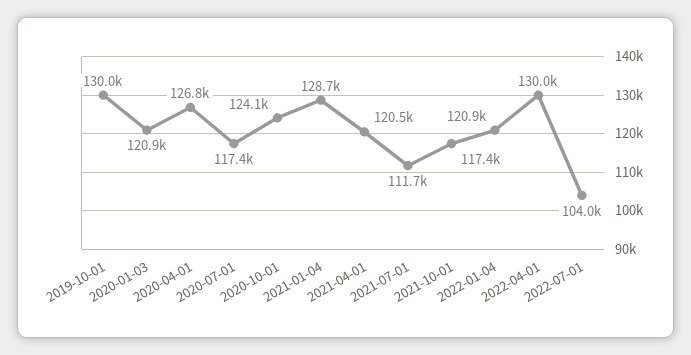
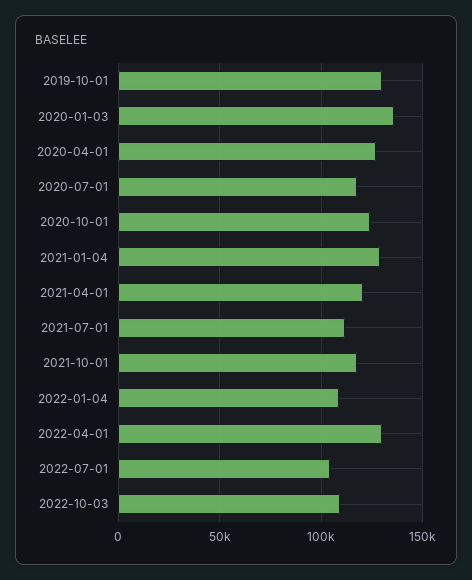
2020-01-03: 120900 -> 135000
2022-01-04: 120900 -> 110000
2022-10-03: none -> 110000

